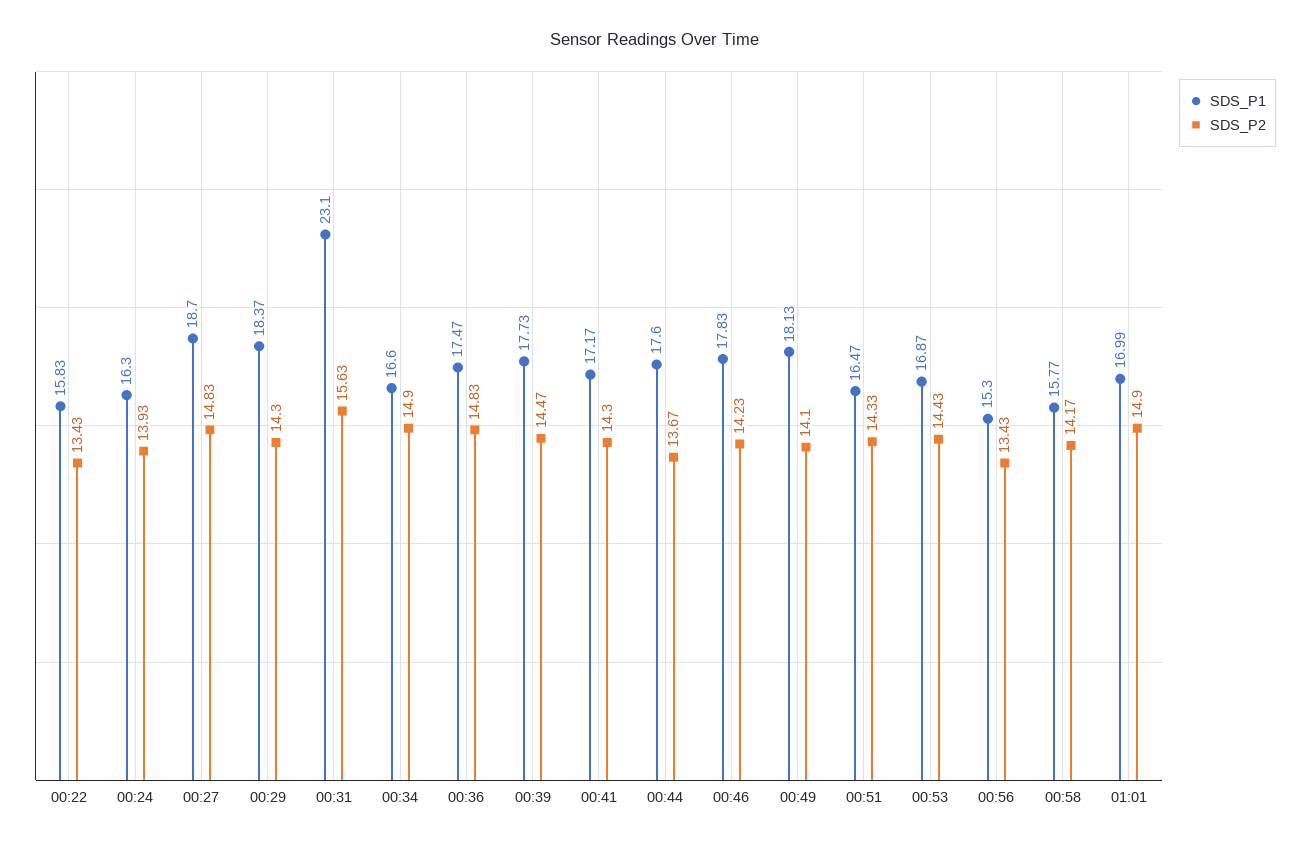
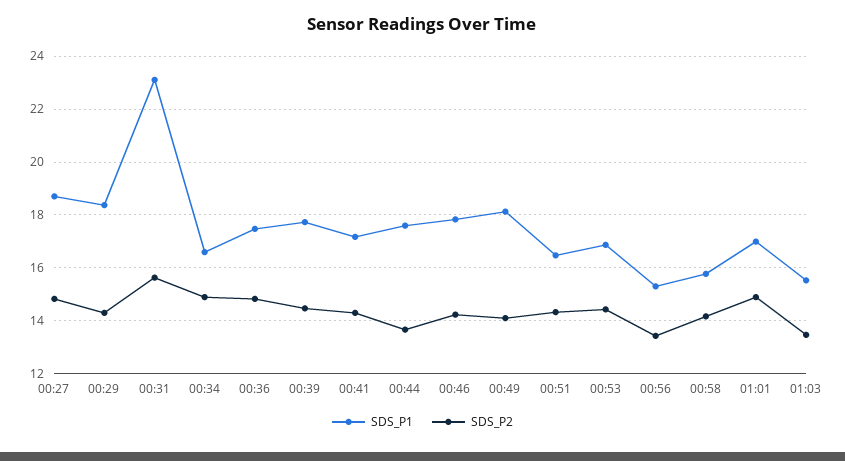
SDS_P1, 00:22: 15.83 -> none
SDS_P2, 00:22: 13.43 -> none
SDS_P1, 00:24: 16.3 -> none
SDS_P2, 00:24: 13.93 -> none
SDS_P1, 01:03: none -> 15.5
SDS_P2, 01:03: none -> 13.5

